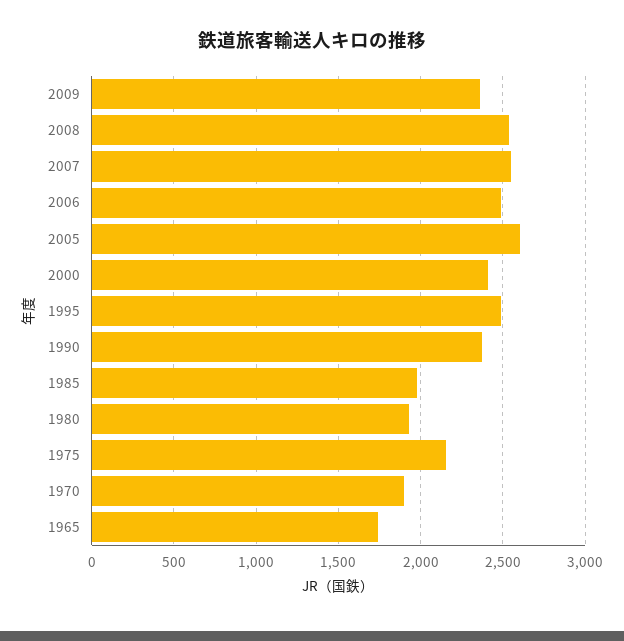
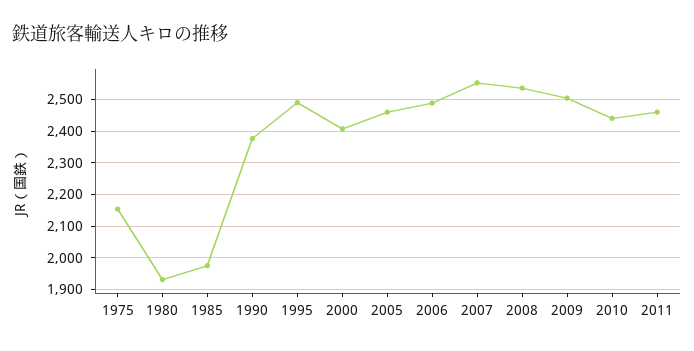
2009: 2350 -> 2500
2005: 2600 -> 2460
1970: 1900 -> none
1965: 1750 -> none
2010: none -> 2440
2011: none -> 2460

